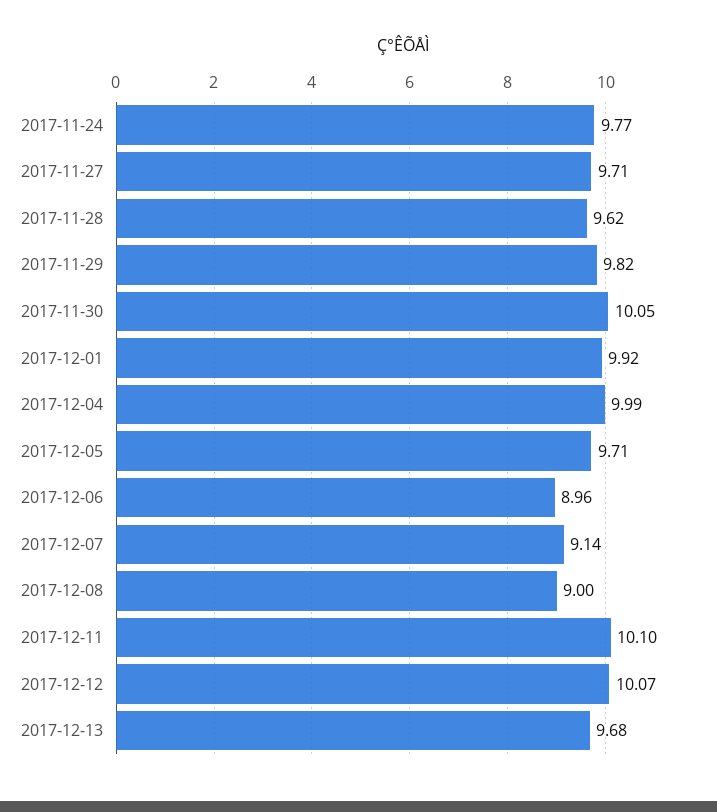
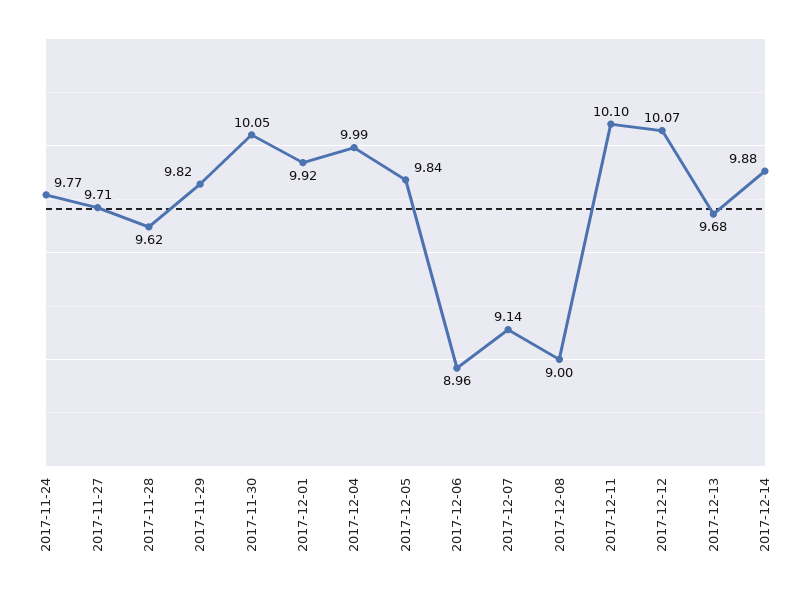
2017-12-05: 9.71 -> 9.84
2017-12-14: none -> 9.88

